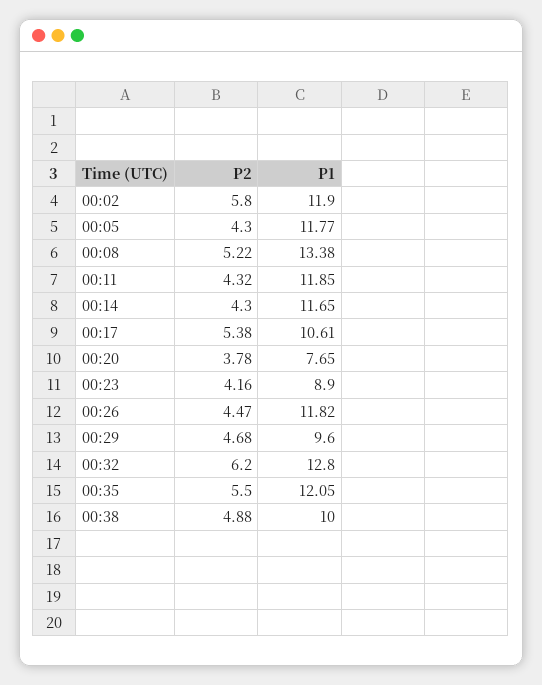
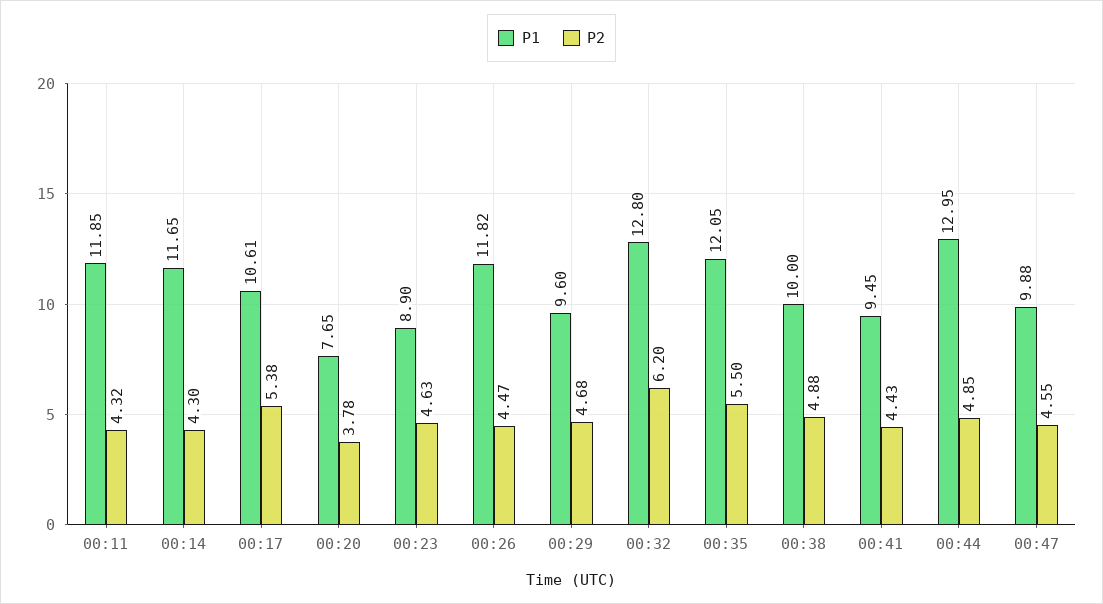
P2, 00:02: 5.8 -> none
P1, 00:02: 11.9 -> none
P2, 00:05: 4.3 -> none
P1, 00:05: 11.77 -> none
P2, 00:08: 5.22 -> none
P1, 00:08: 13.38 -> none
P2, 00:23: 4.16 -> 4.63
P1, 00:41: none -> 9.45
P2, 00:41: none -> 4.43
P1, 00:44: none -> 12.95
P2, 00:44: none -> 4.85
P1, 00:47: none -> 9.88
P2, 00:47: none -> 4.55

